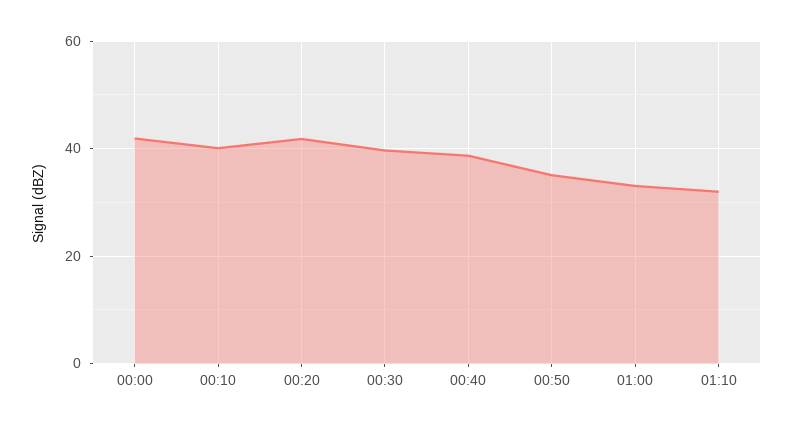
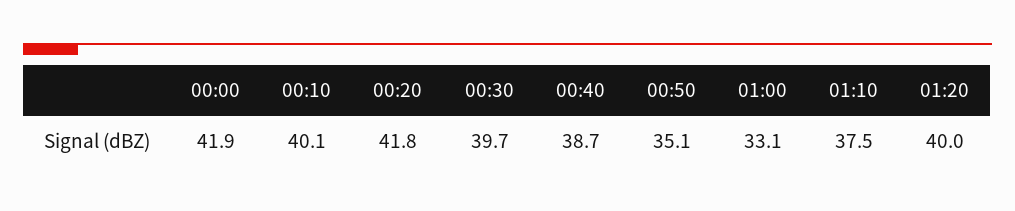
01:10: 32 -> 37.5
01:20: none -> 40

